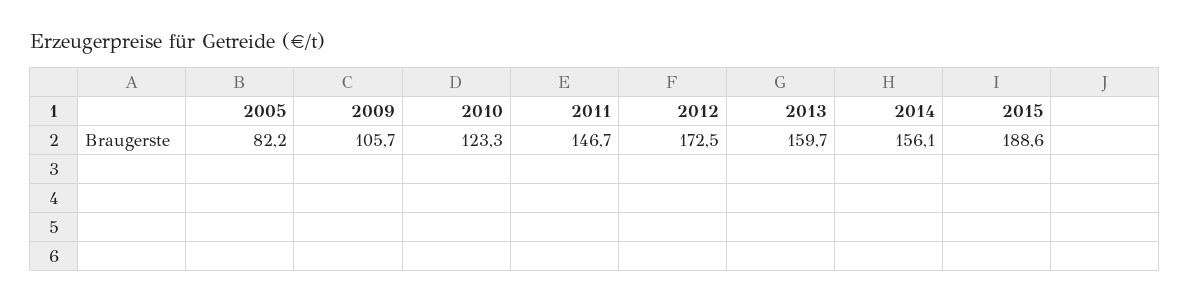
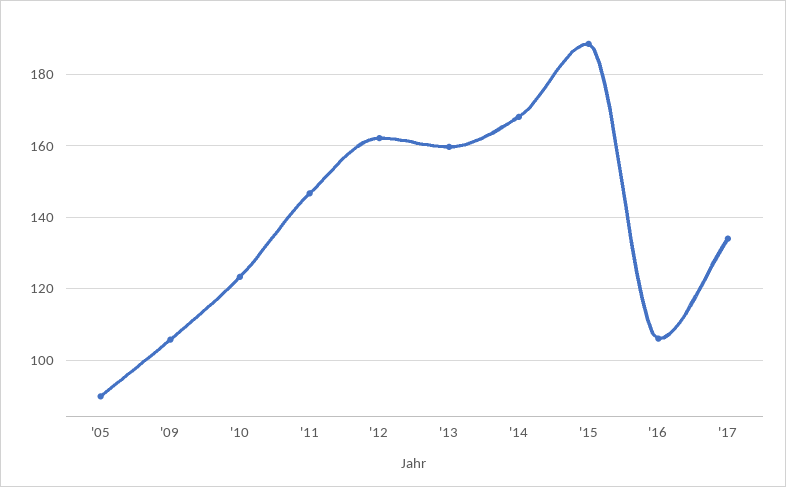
2005: 82.2 -> 90
2012: 172.5 -> 162
2014: 156.1 -> 168
'16: none -> 106
'17: none -> 134

